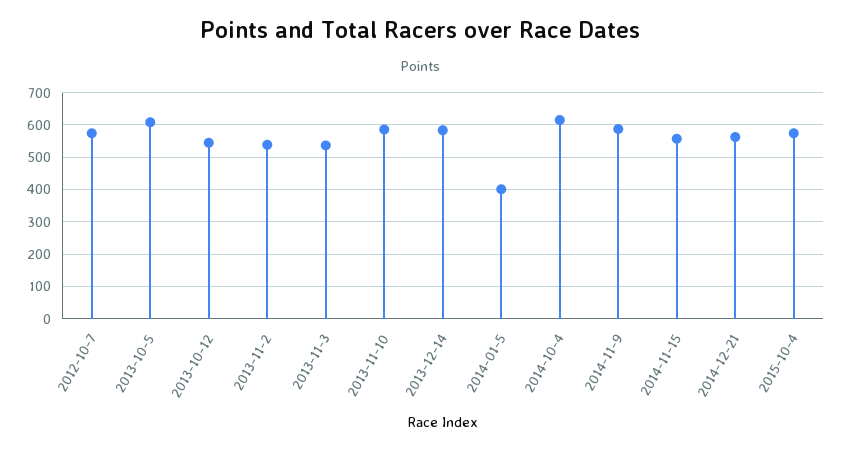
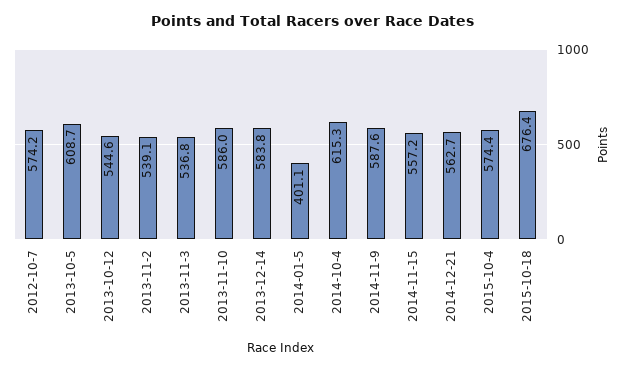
2015-10-18: none -> 676.4

